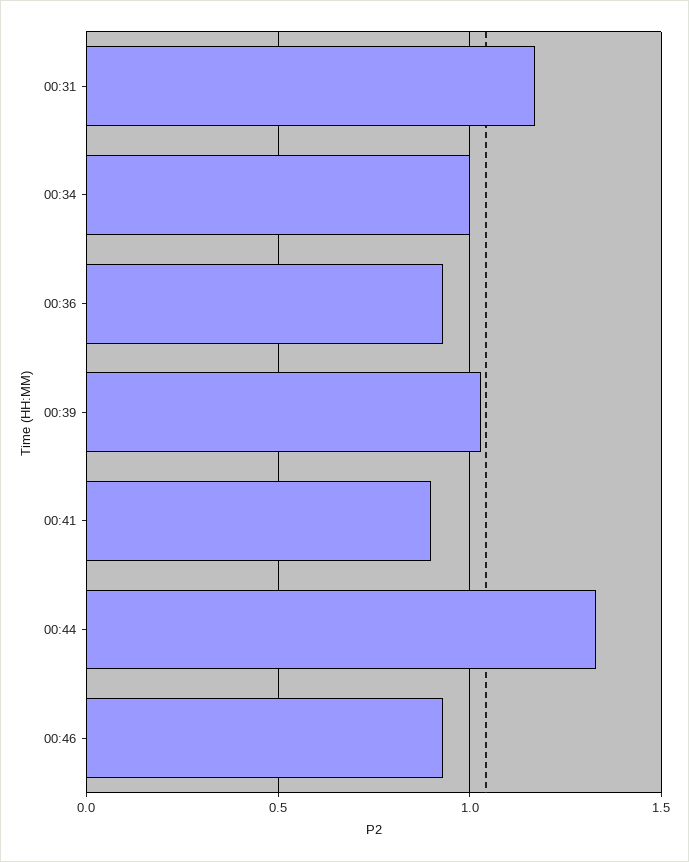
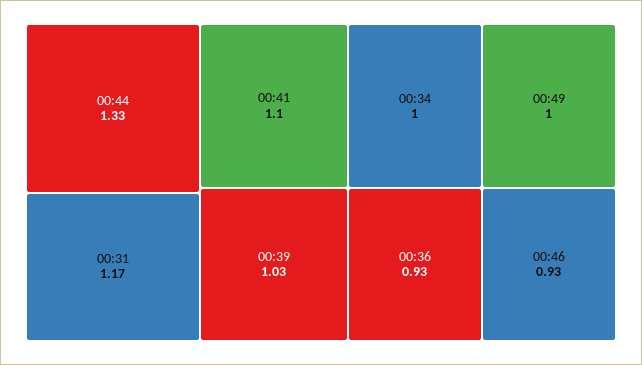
00:41: 0.9 -> 1.1
00:49: none -> 1

